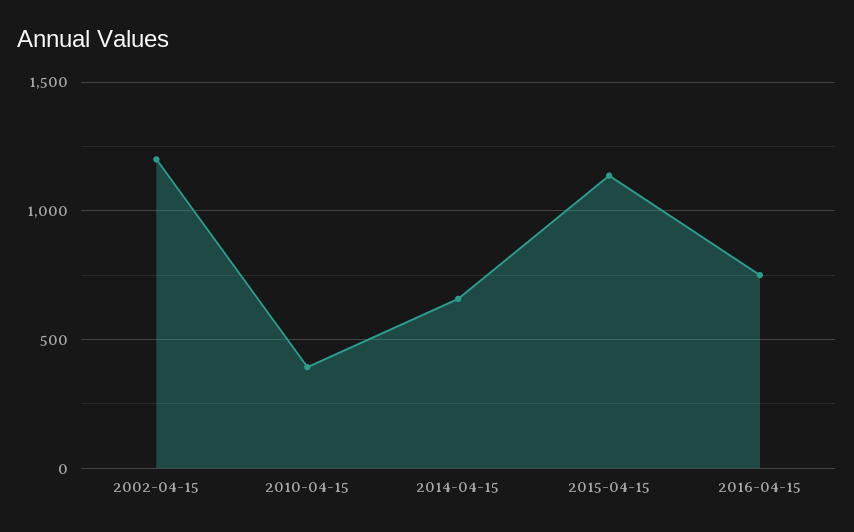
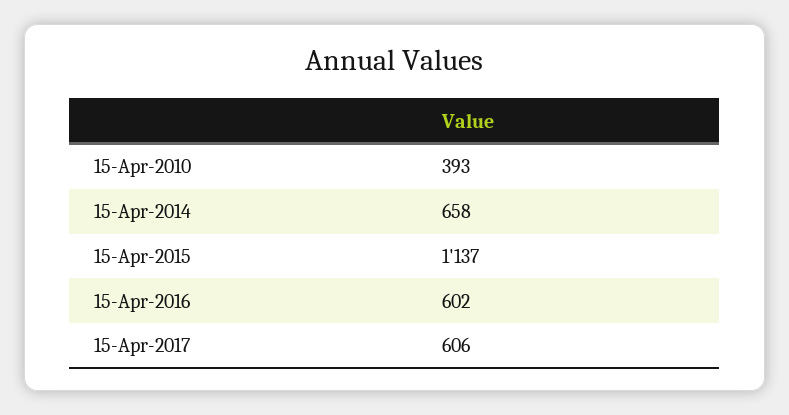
2002-04-15: 1200 -> none
2016-04-15: 750 -> 602
15-Apr-2017: none -> 606

